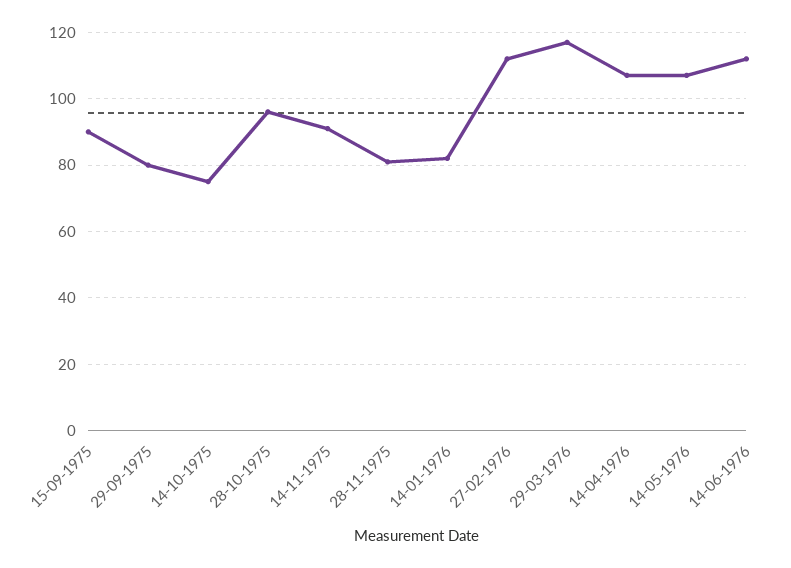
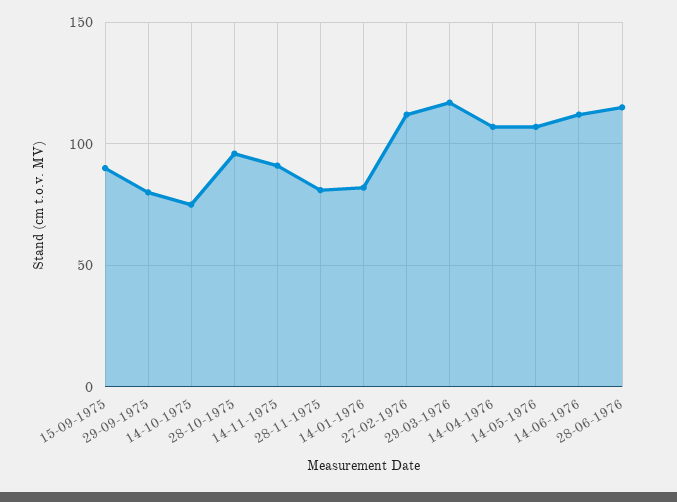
28-06-1976: none -> 115

